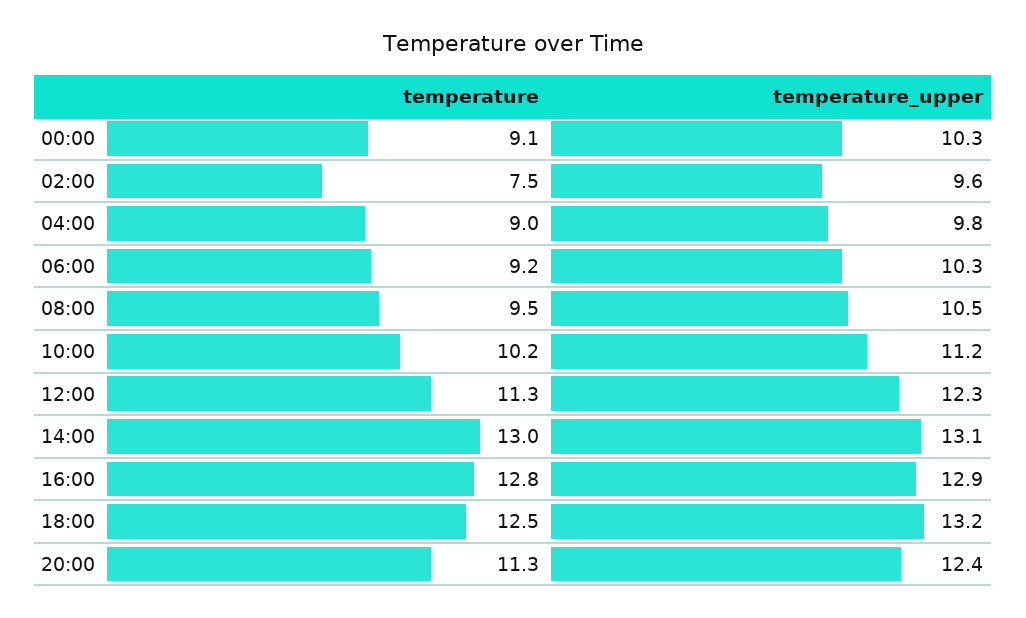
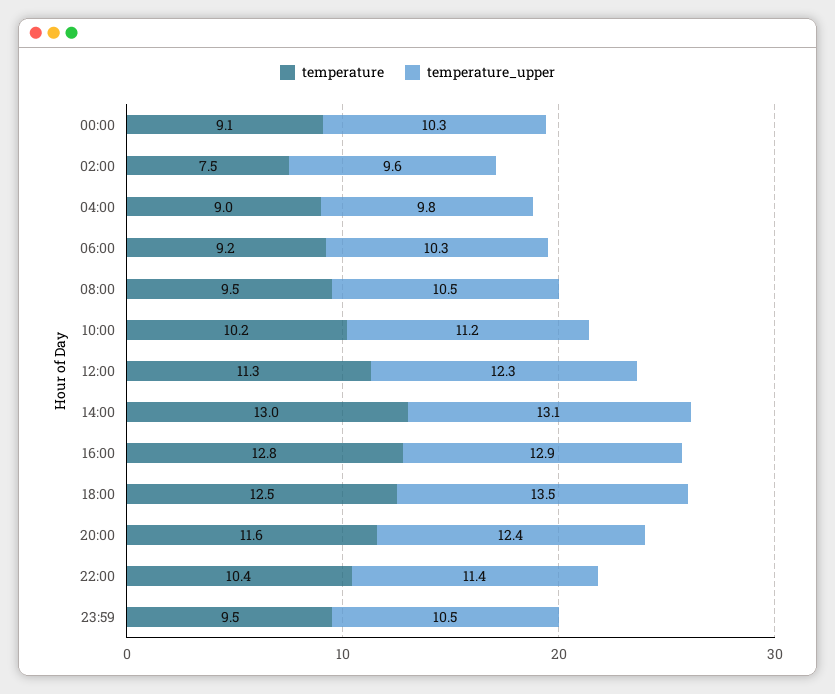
temperature_upper, 18:00: 13.2 -> 13.5
temperature, 20:00: 11.3 -> 11.6
temperature, 22:00: none -> 10.4
temperature_upper, 22:00: none -> 11.4
temperature, 23:59: none -> 9.5
temperature_upper, 23:59: none -> 10.5

